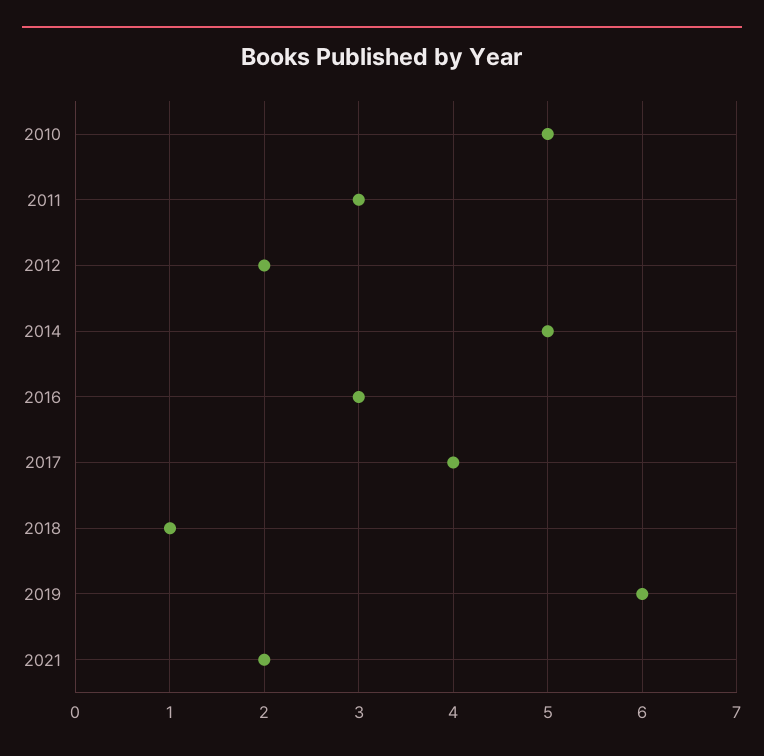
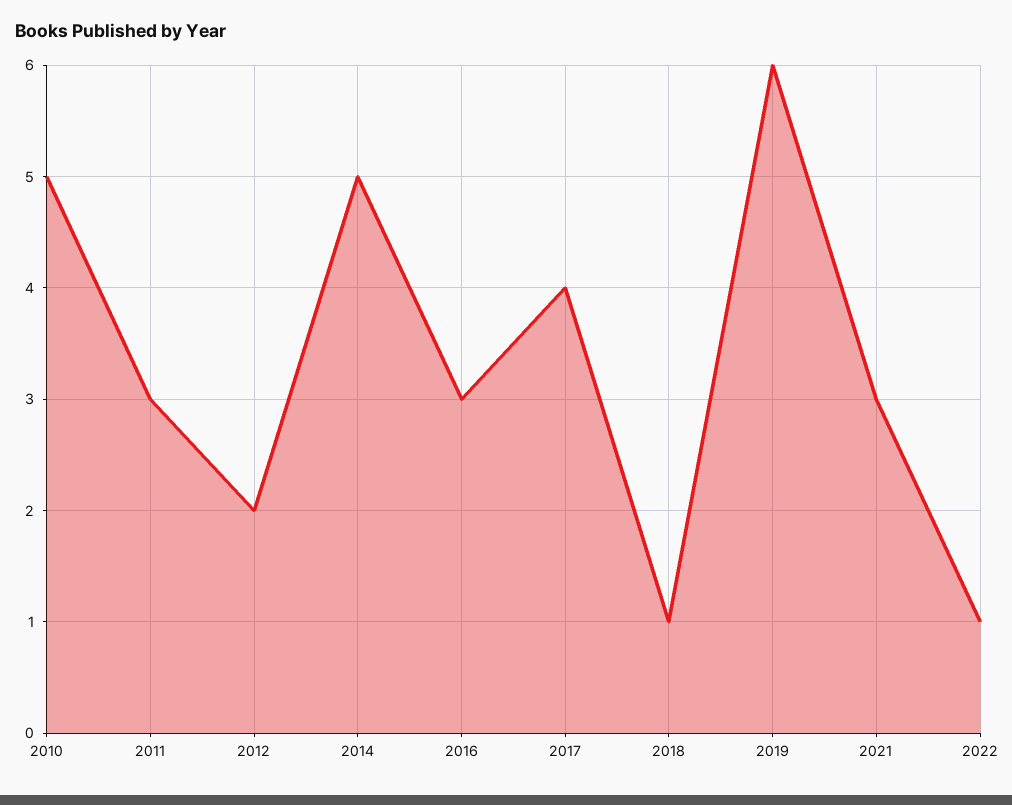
2021: 2 -> 3
2022: none -> 1

